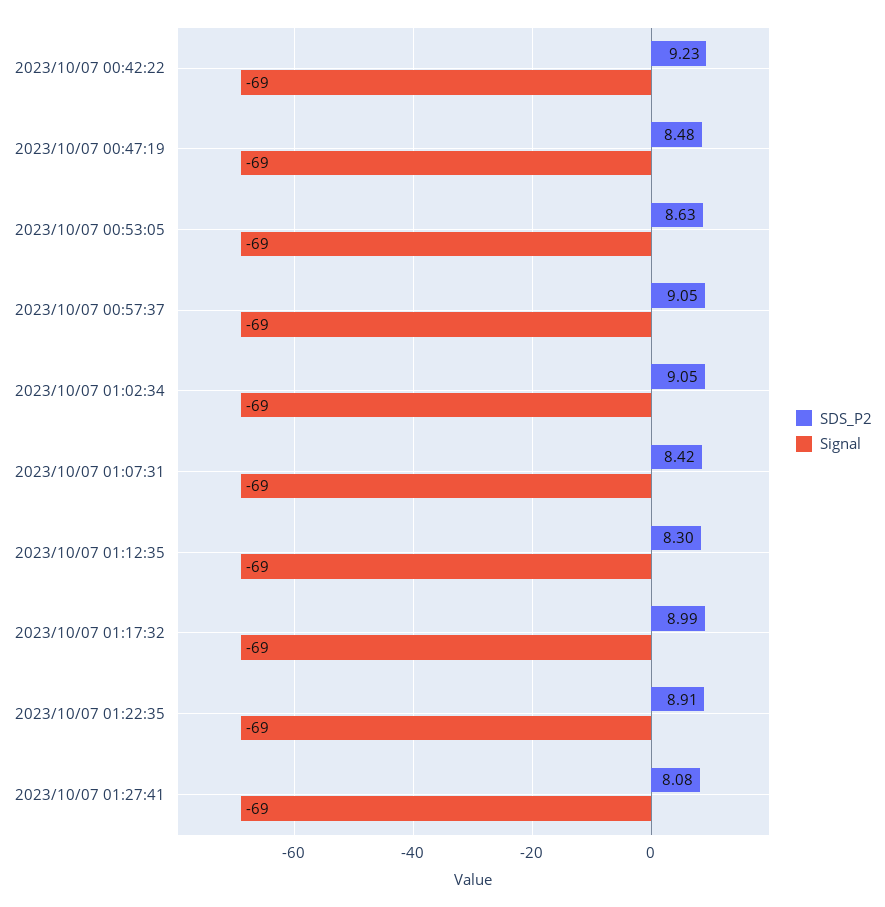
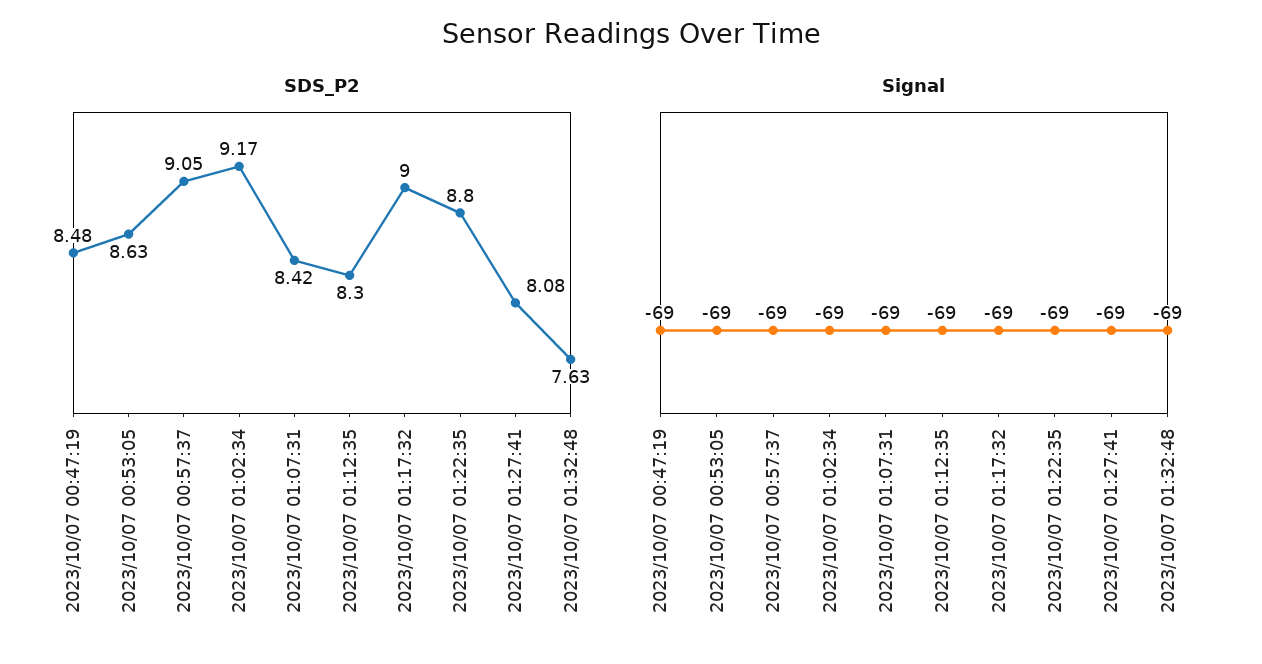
SDS_P2, 2023/10/07 00:42:22: 9.23 -> none
Signal, 2023/10/07 00:42:22: -69 -> none
SDS_P2, 2023/10/07 01:02:34: 9.05 -> 9.17
SDS_P2, 2023/10/07 01:17:32: 8.99 -> 9
SDS_P2, 2023/10/07 01:22:35: 8.91 -> 8.8
SDS_P2, 2023/10/07 01:32:48: none -> 7.63
Signal, 2023/10/07 01:32:48: none -> -69

